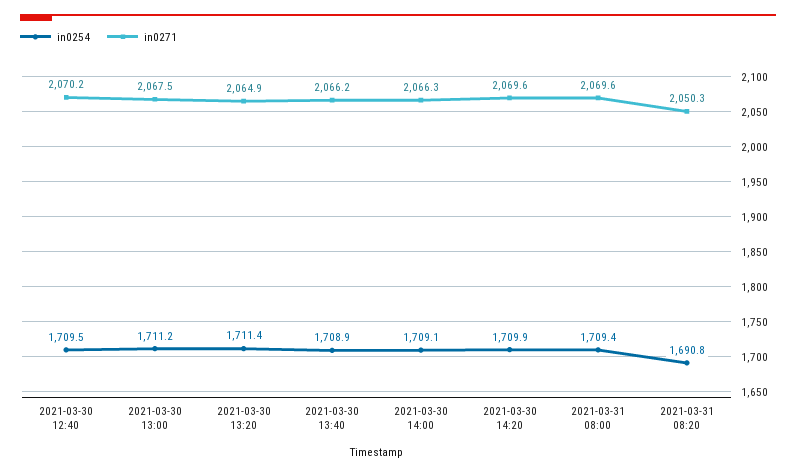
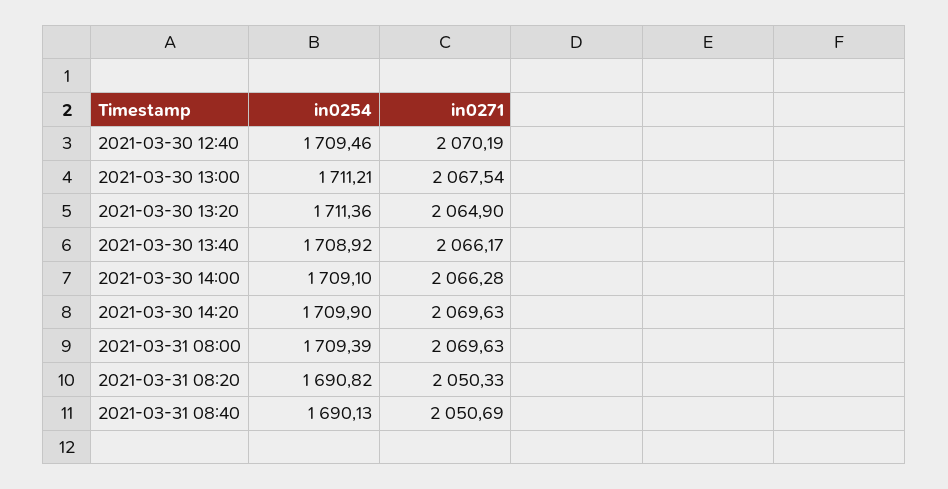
in0254, 2021-03-31 08:40: none -> 1690.13
in0271, 2021-03-31 08:40: none -> 2050.69

